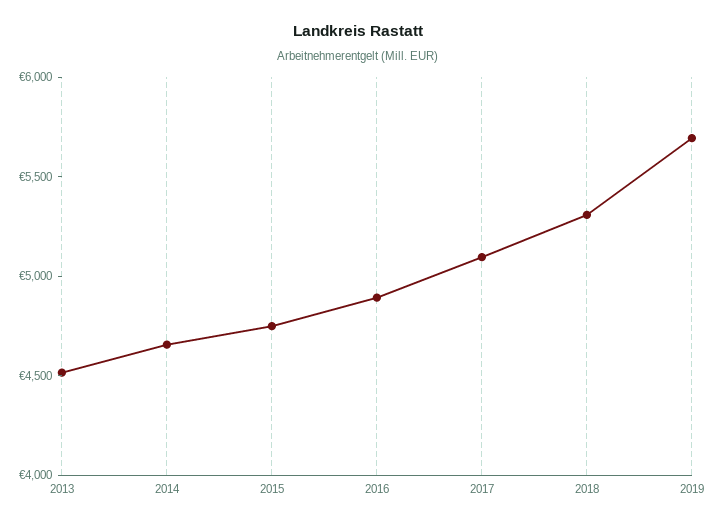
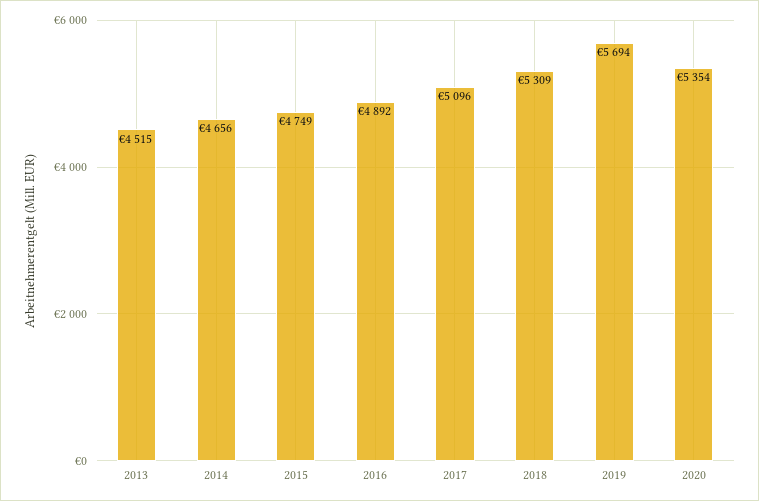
2020: none -> 5354

